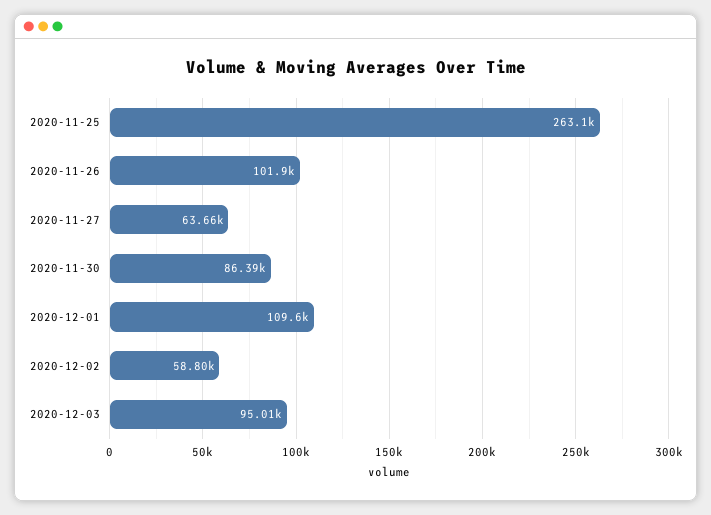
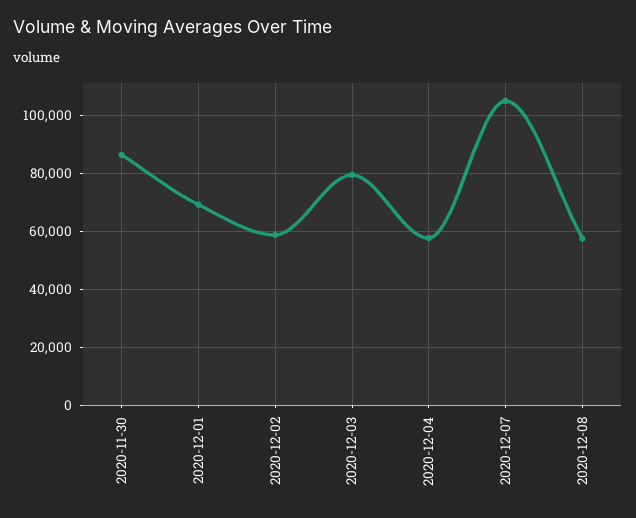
2020-11-25: 263100 -> none
2020-11-26: 101900 -> none
2020-11-27: 63660 -> none
2020-12-01: 109600 -> 70000
2020-12-03: 95010 -> 80000
2020-12-04: none -> 57500
2020-12-07: none -> 105000
2020-12-08: none -> 57500

